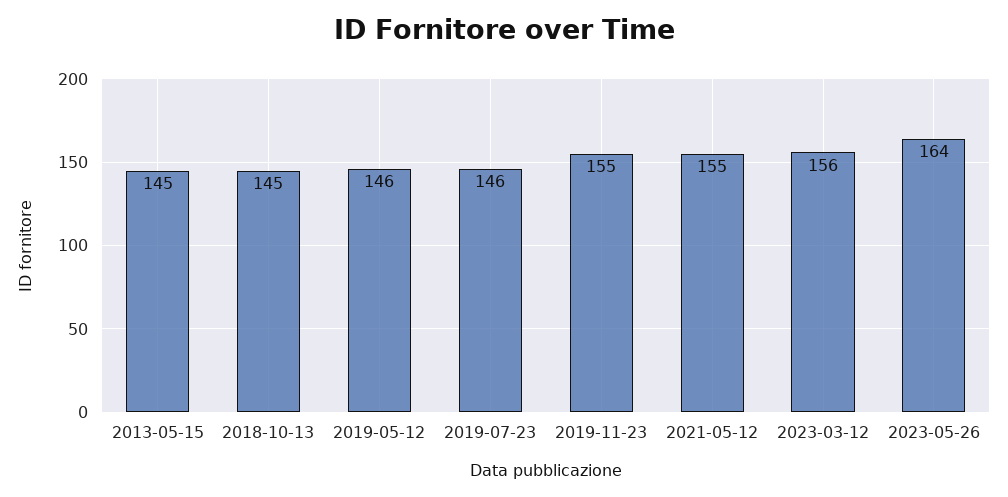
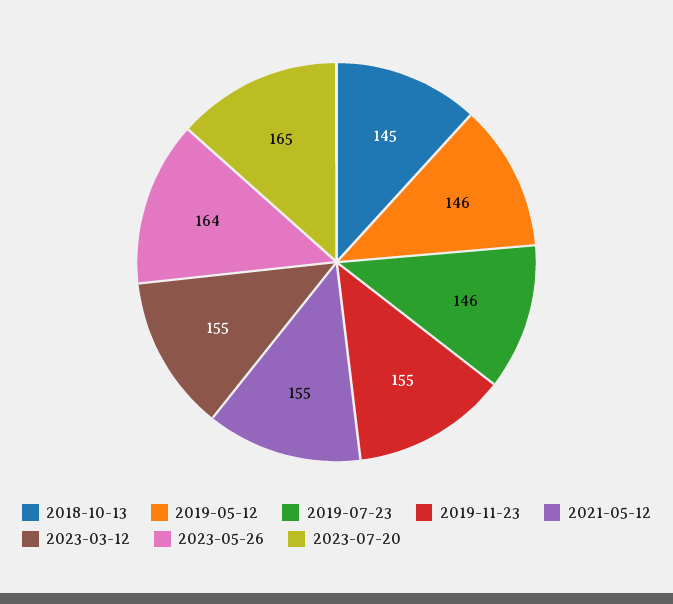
2013-05-15: 145 -> none
2023-03-12: 156 -> 155
2023-07-20: none -> 165

